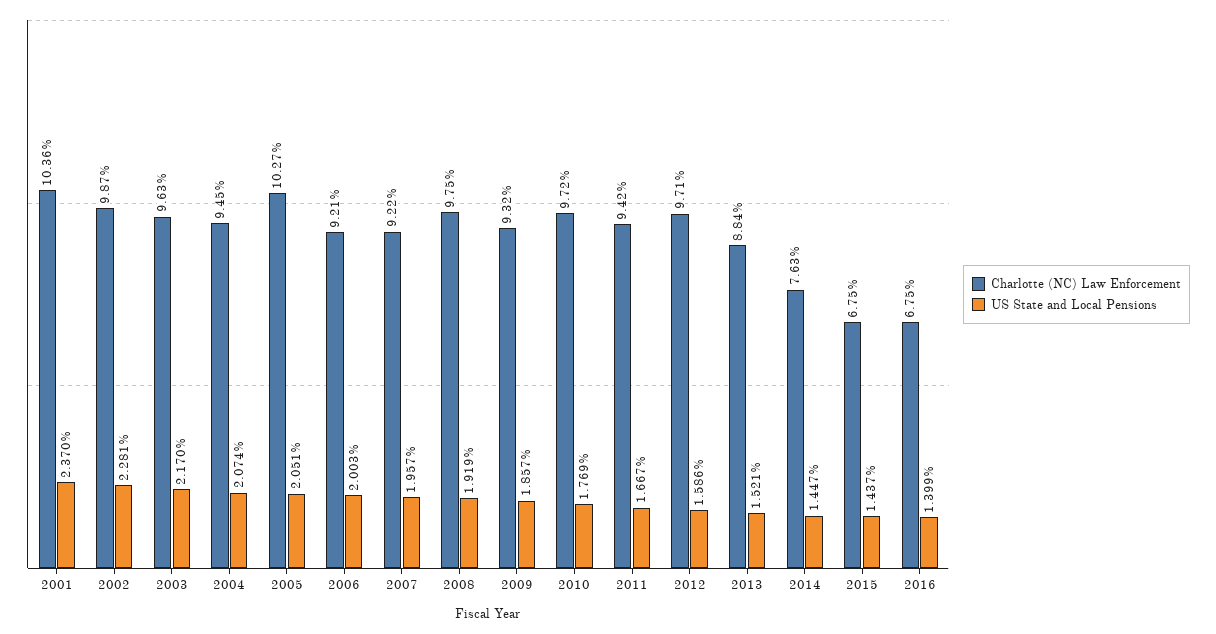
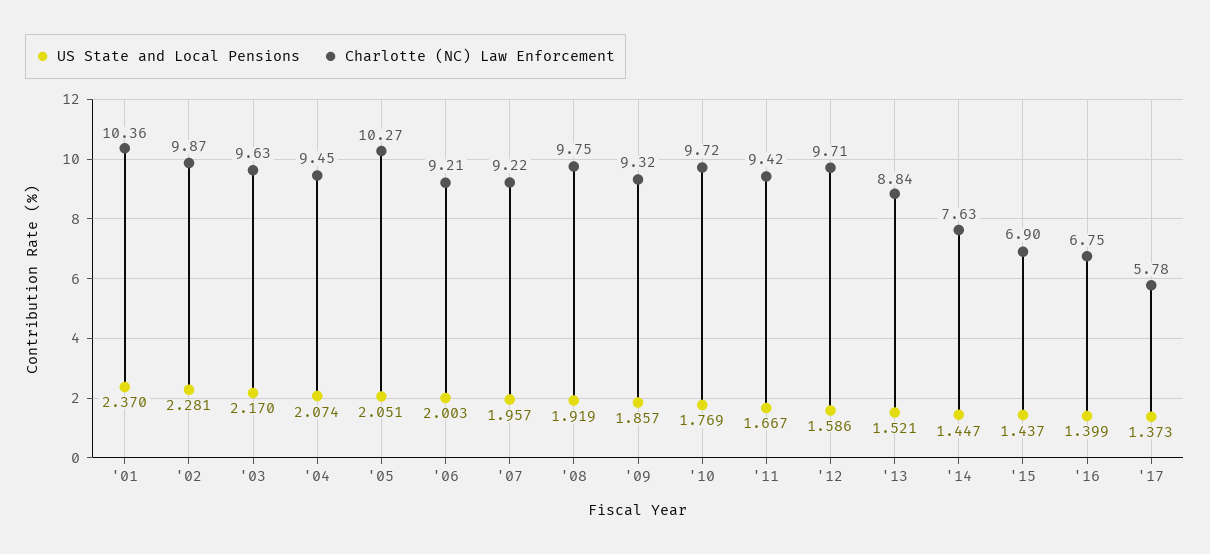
Charlotte (NC) Law Enforcement, 2015: 6.75 -> 6.9
US State and Local Pensions, '17: none -> 1.373
Charlotte (NC) Law Enforcement, '17: none -> 5.78

